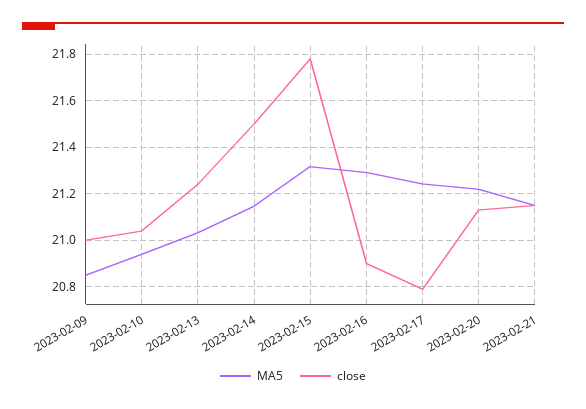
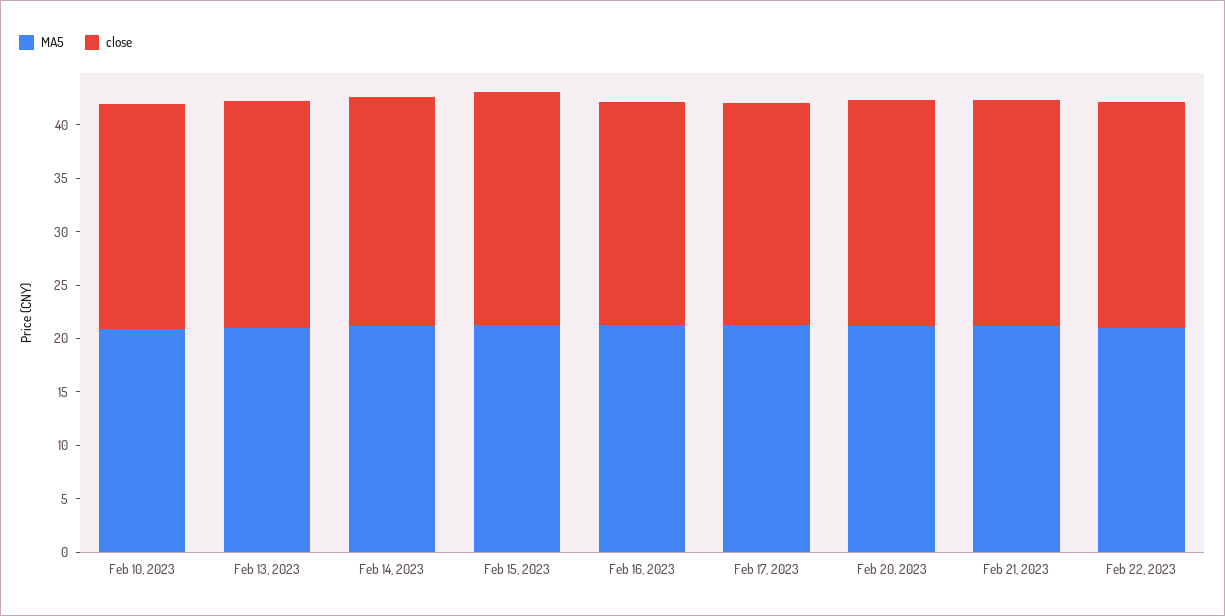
MA5, 2023-02-09: 20.85 -> none
close, 2023-02-09: 21 -> none
MA5, Feb 22, 2023: none -> 21
close, Feb 22, 2023: none -> 21

